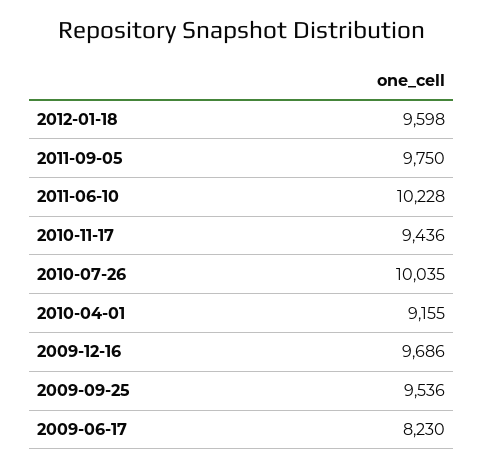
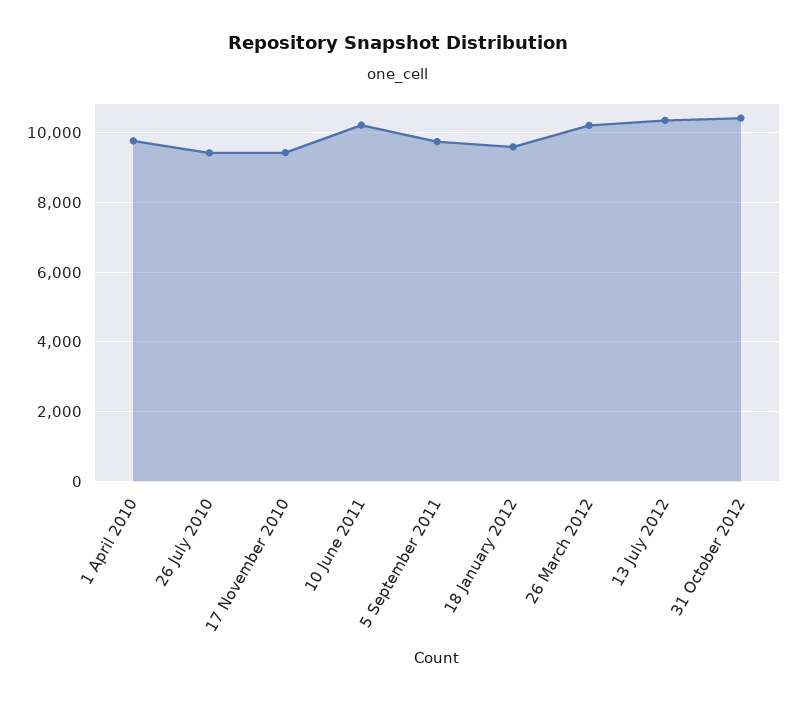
2010-07-26: 10035 -> 9400
2010-04-01: 9155 -> 9800
2009-12-16: 9686 -> none
2009-09-25: 9536 -> none
2009-06-17: 8230 -> none
26 March 2012: none -> 10200
13 July 2012: none -> 10400
31 October 2012: none -> 10400

